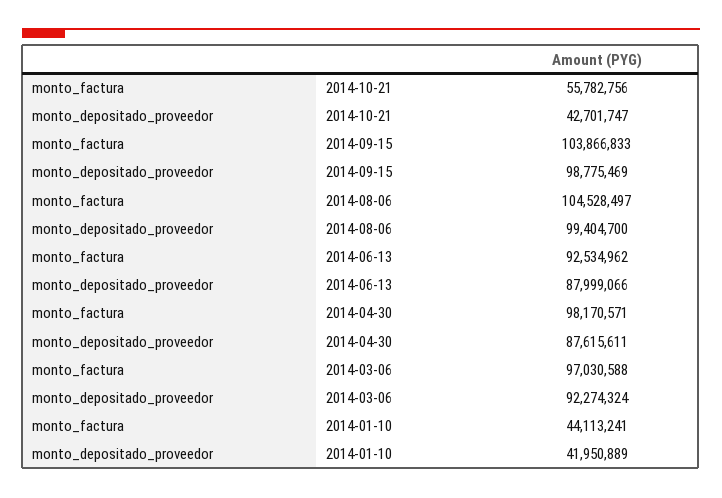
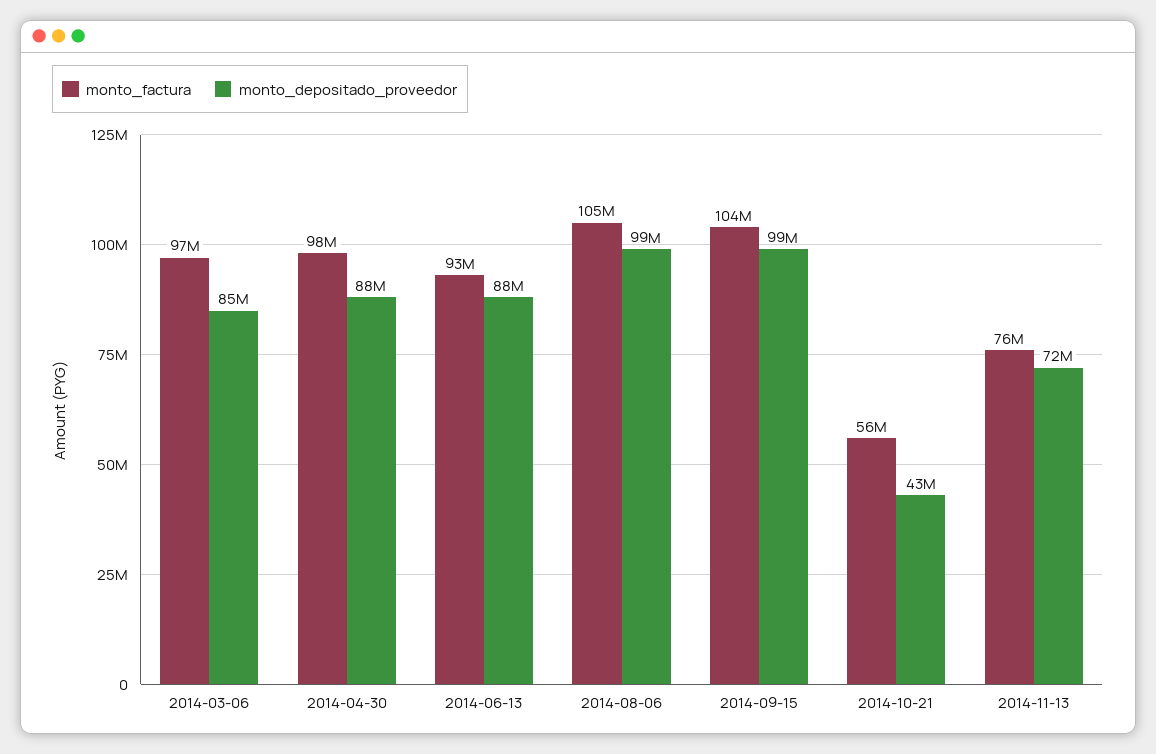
monto_depositado_proveedor, 2014-03-06: 92274324 -> 85000000
monto_factura, 2014-01-10: 44113241 -> none
monto_depositado_proveedor, 2014-01-10: 41950889 -> none
monto_factura, 2014-11-13: none -> 76000000
monto_depositado_proveedor, 2014-11-13: none -> 72000000

